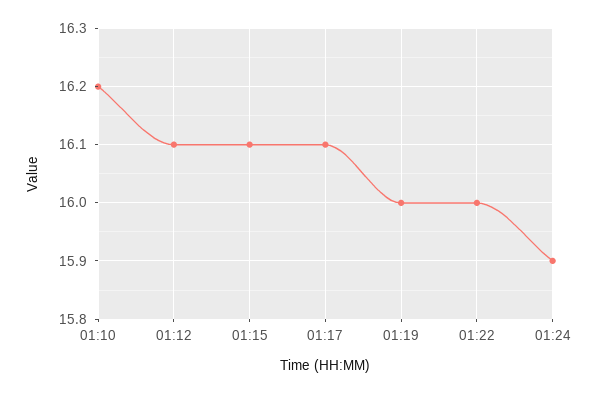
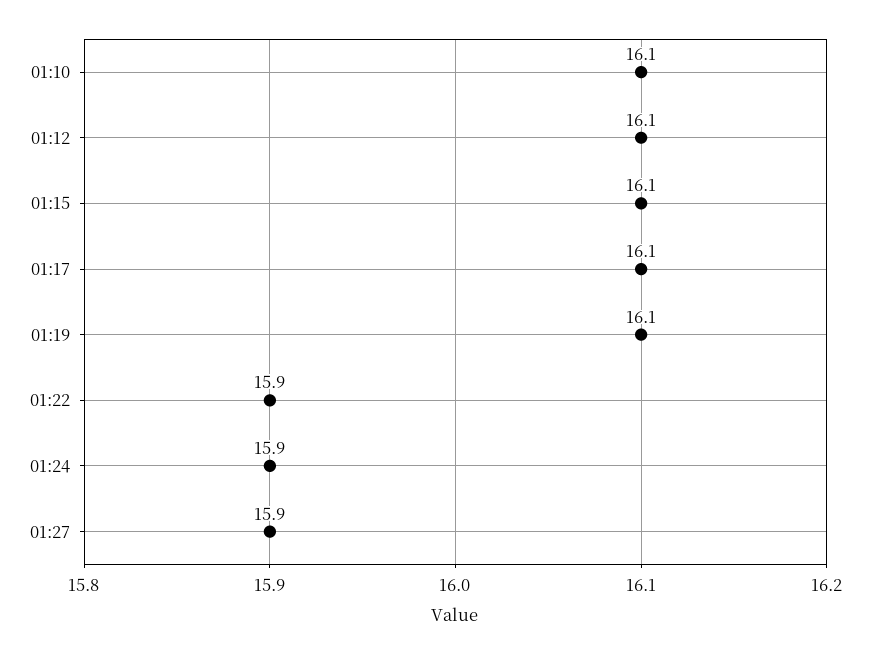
01:10: 16.2 -> 16.1
01:19: 16 -> 16.1
01:22: 16 -> 15.9
01:27: none -> 15.9

